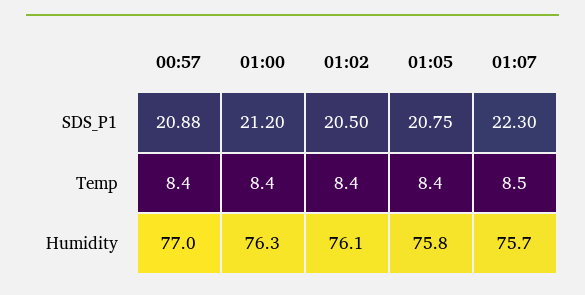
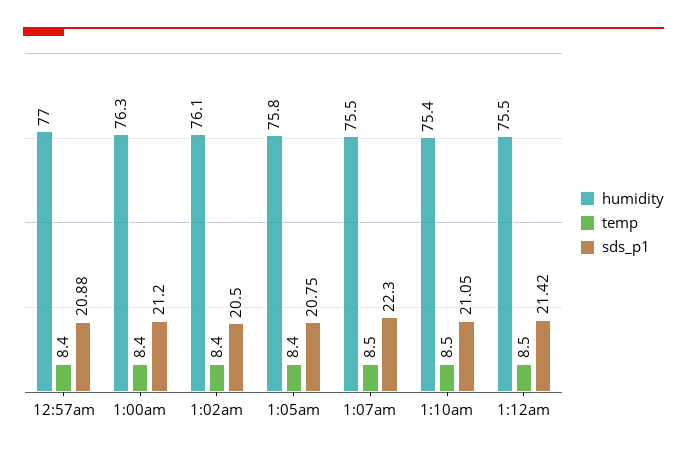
Humidity, 01:07: 75.7 -> 75.5
Humidity, 1:10am: none -> 75.4
Temp, 1:10am: none -> 8.5
SDS_P1, 1:10am: none -> 21.05
Humidity, 1:12am: none -> 75.5
Temp, 1:12am: none -> 8.5
SDS_P1, 1:12am: none -> 21.42

